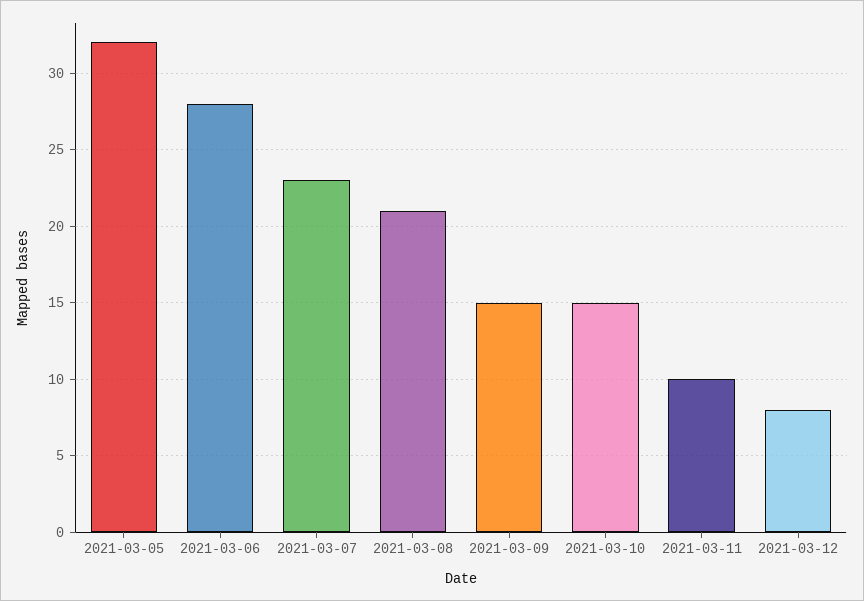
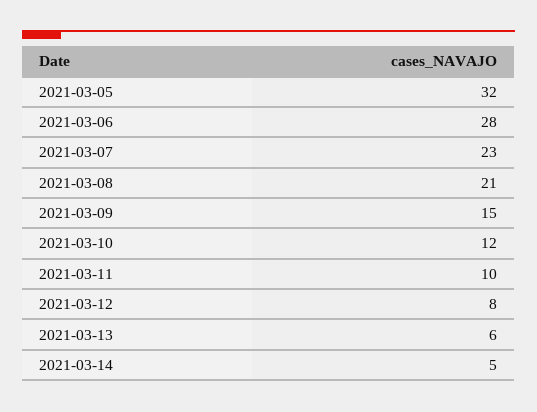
2021-03-10: 15 -> 12
2021-03-13: none -> 6
2021-03-14: none -> 5

